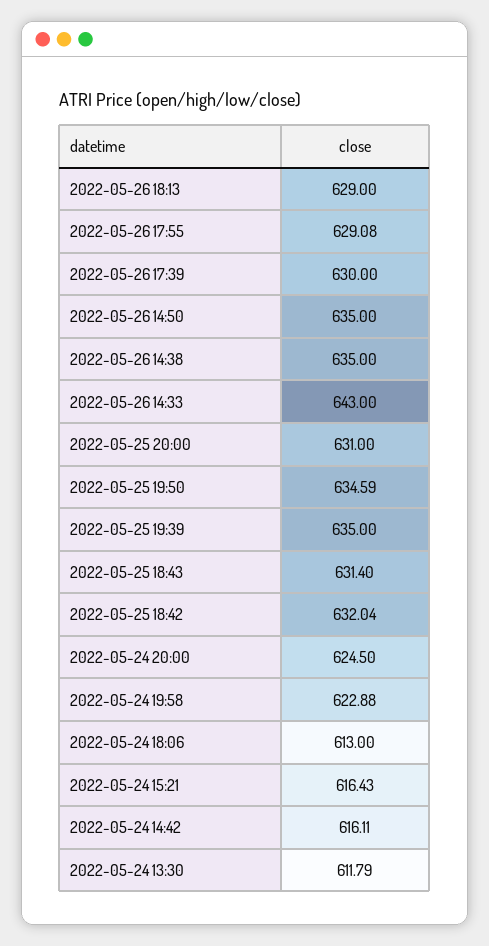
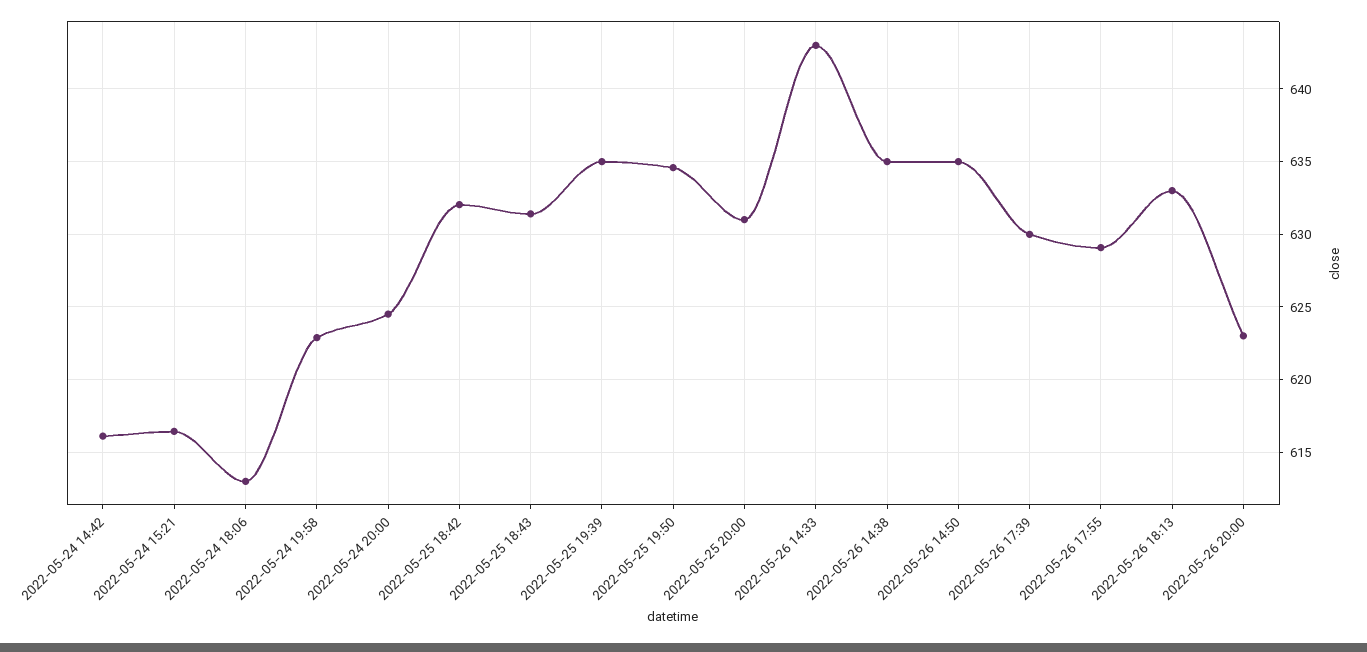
2022-05-26 18:13: 629 -> 633
2022-05-24 13:30: 611.79 -> none
2022-05-26 20:00: none -> 623

